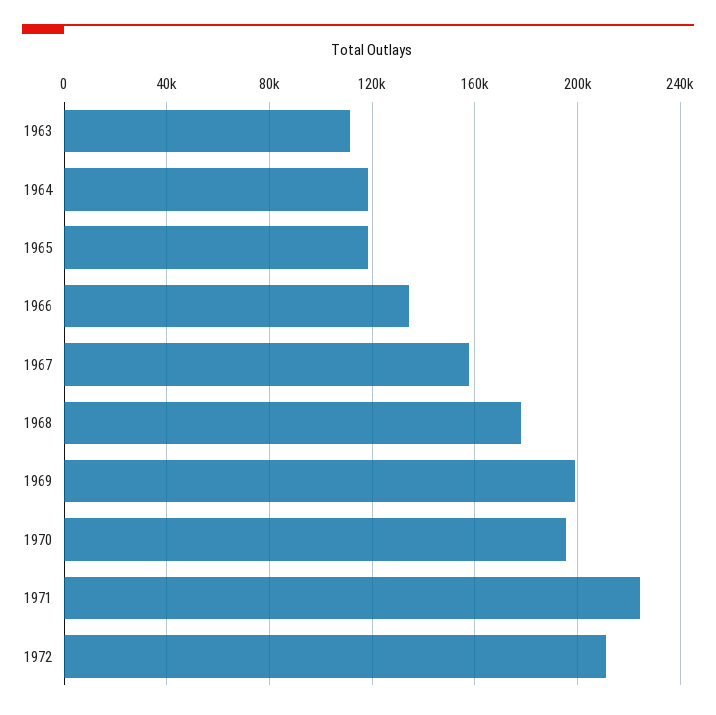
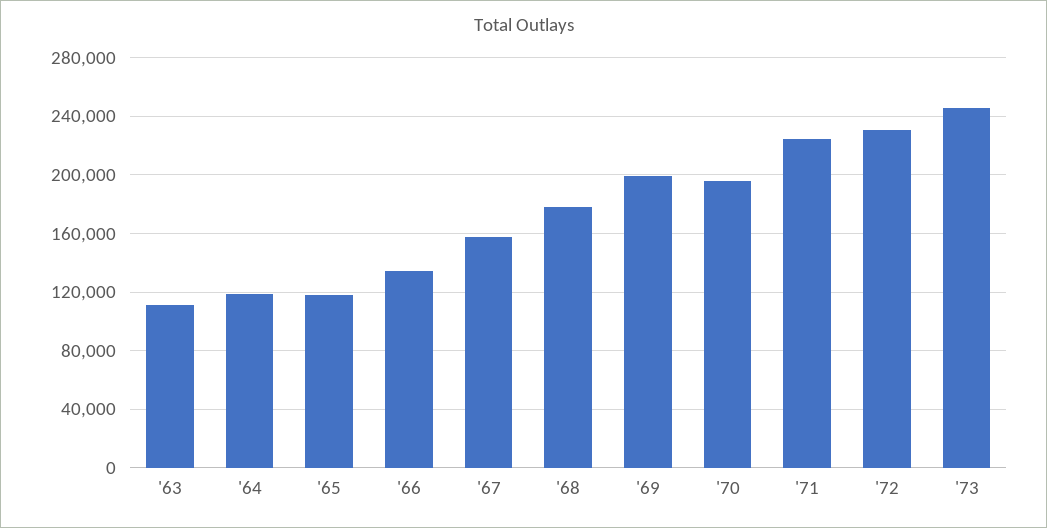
1972: 210000 -> 230000
'73: none -> 245000

